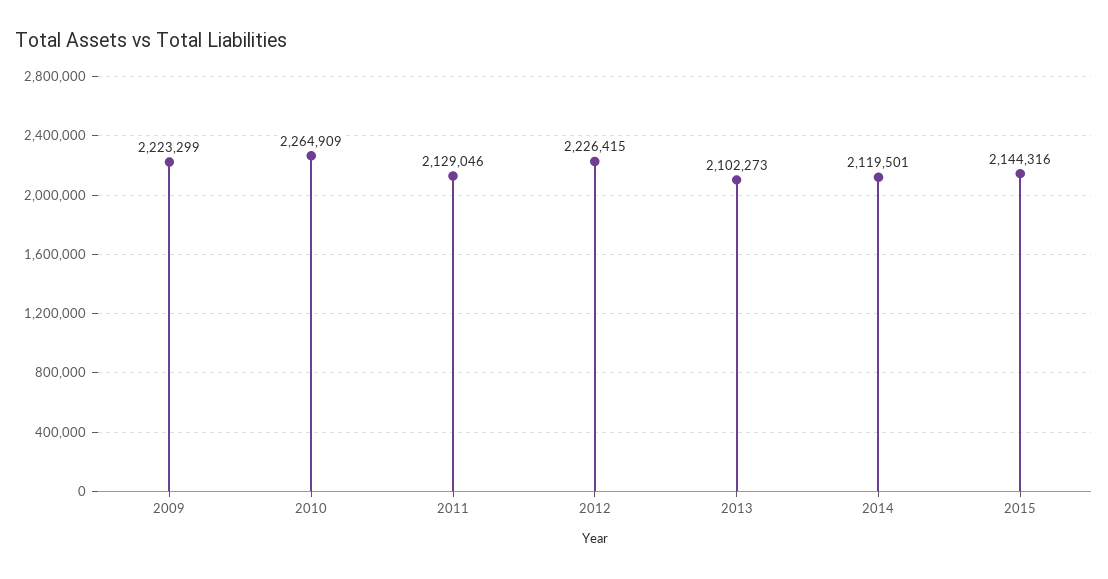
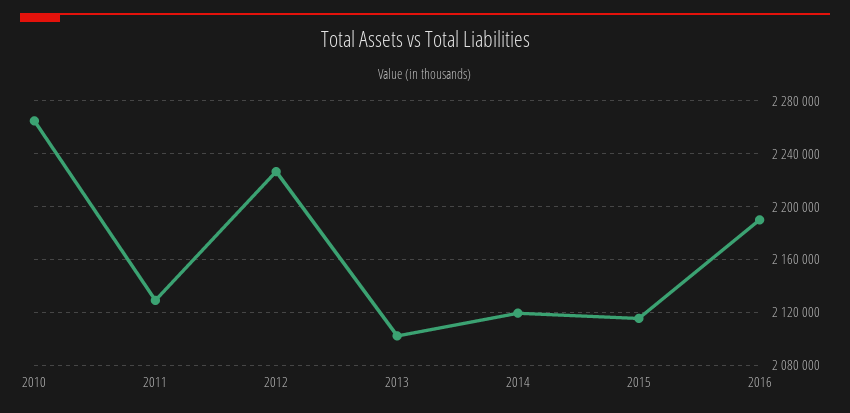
2009: 2223299 -> none
2015: 2144316 -> 2115000
2016: none -> 2190000

